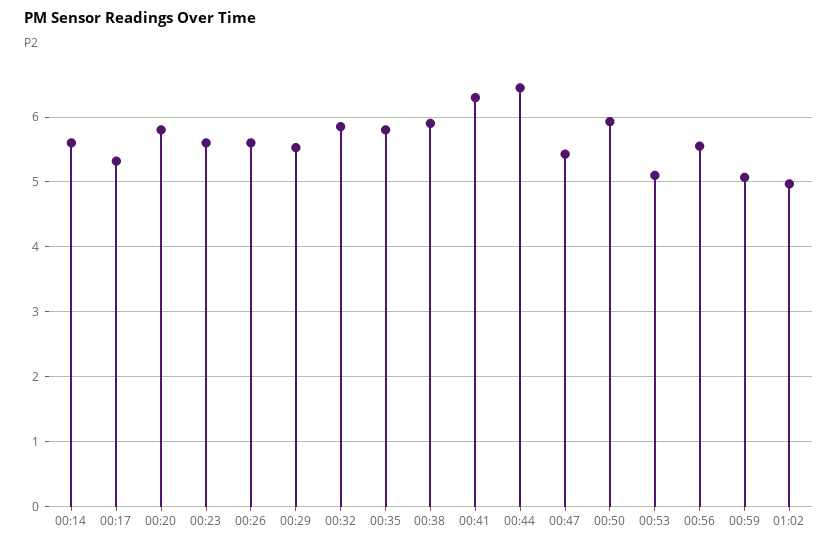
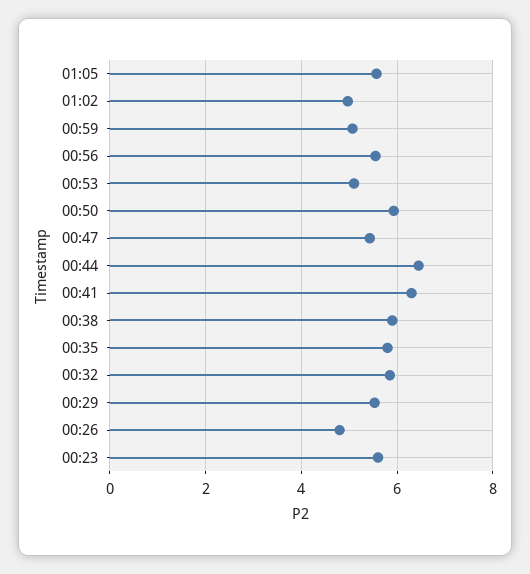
00:14: 5.6 -> none
00:17: 5.3 -> none
00:20: 5.8 -> none
00:26: 5.6 -> 4.8
01:05: none -> 5.6

